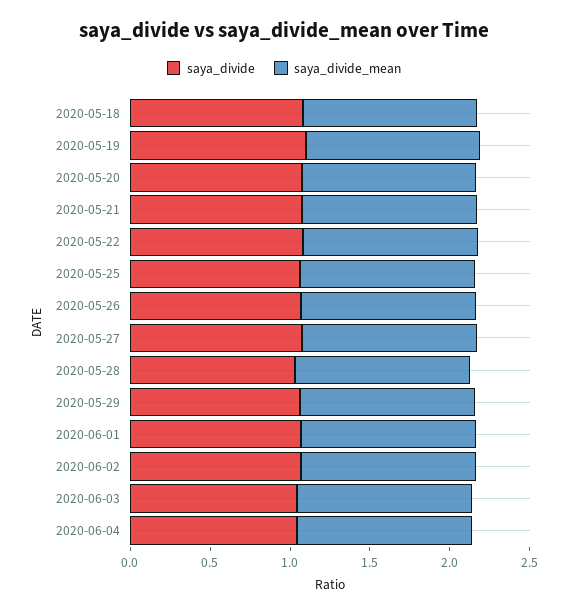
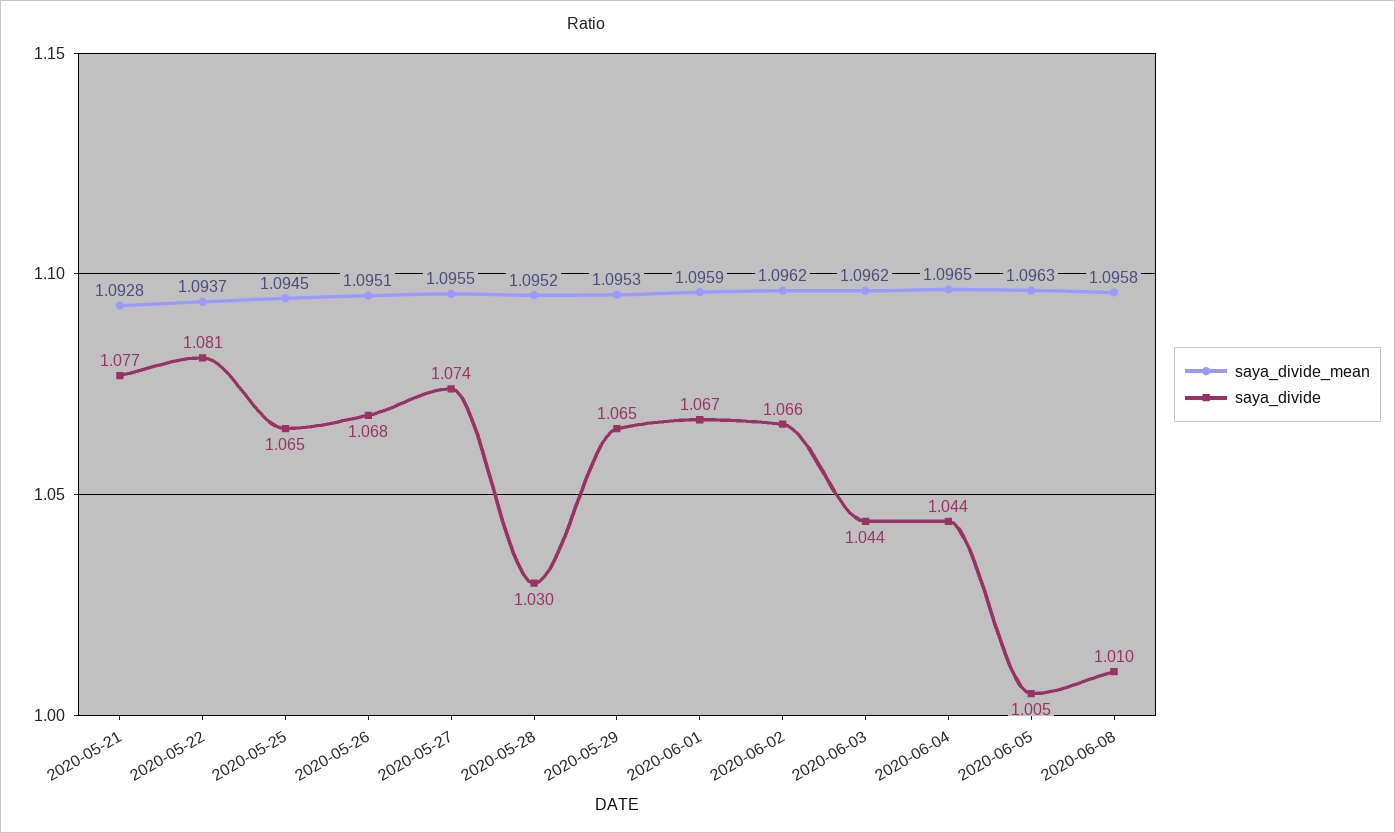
saya_divide, 2020-05-18: 1.1 -> none
saya_divide_mean, 2020-05-18: 1.1 -> none
saya_divide, 2020-05-19: 1.1 -> none
saya_divide_mean, 2020-05-19: 1.1 -> none
saya_divide, 2020-05-20: 1.1 -> none
saya_divide_mean, 2020-05-20: 1.1 -> none
saya_divide_mean, 2020-06-05: none -> 1.0963
saya_divide, 2020-06-05: none -> 1.005
saya_divide_mean, 2020-06-08: none -> 1.0958
saya_divide, 2020-06-08: none -> 1.01

